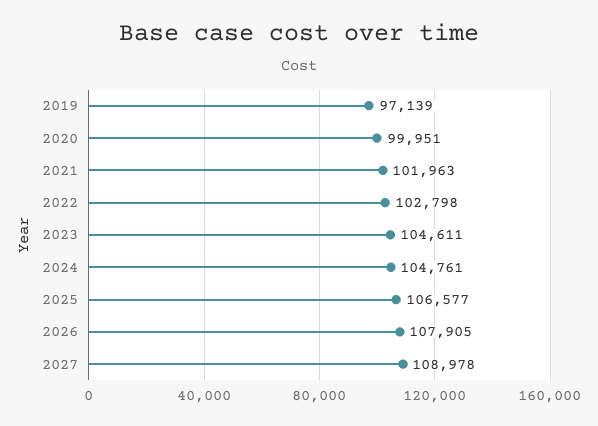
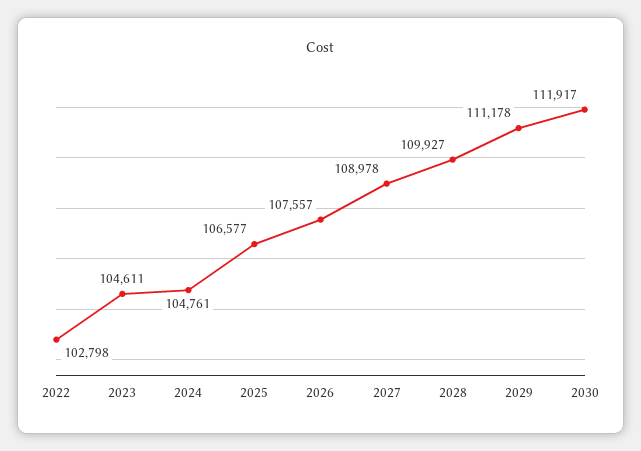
2019: 97139 -> none
2020: 99951 -> none
2021: 101963 -> none
2026: 107905 -> 107557
2028: none -> 109927
2029: none -> 111178
2030: none -> 111917

